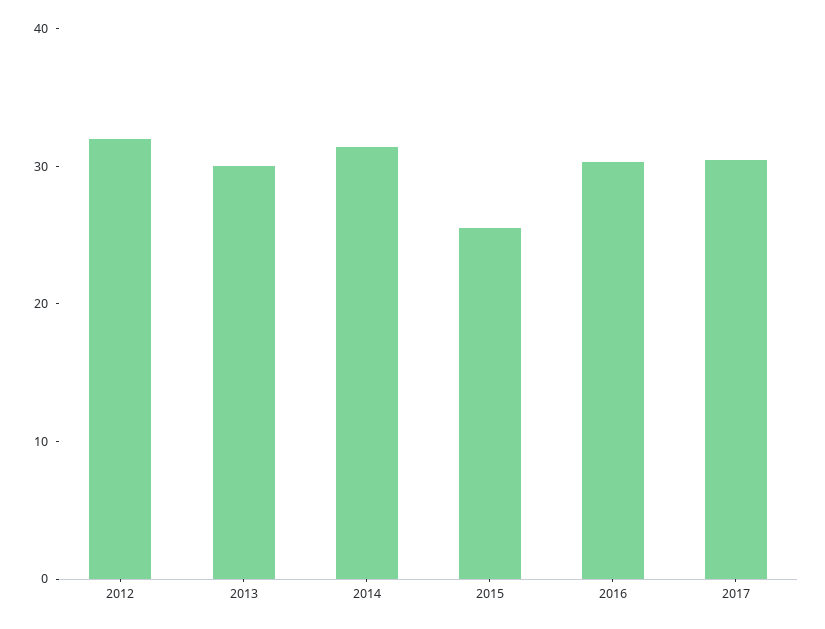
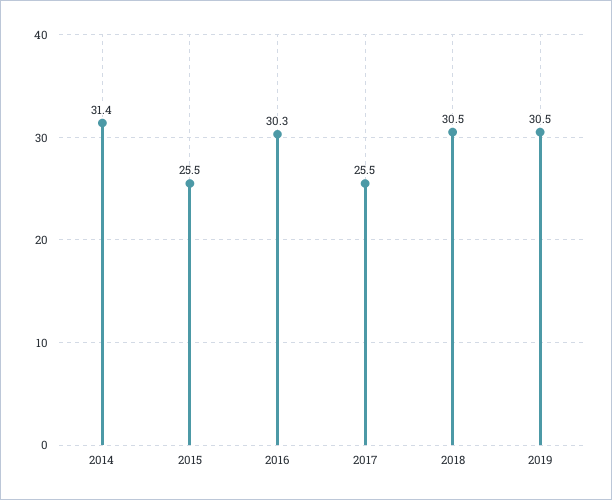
2012: 32 -> none
2013: 30 -> none
2017: 30 -> 25.5
2018: none -> 30.5
2019: none -> 30.5

